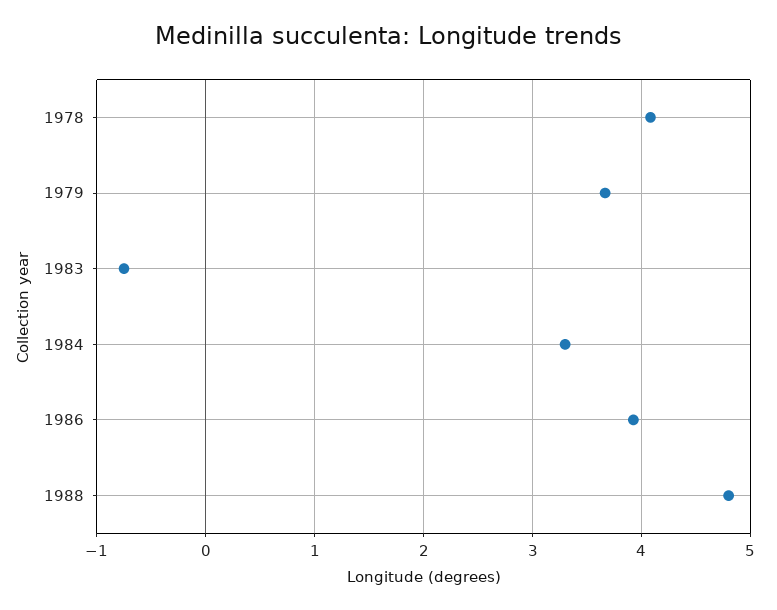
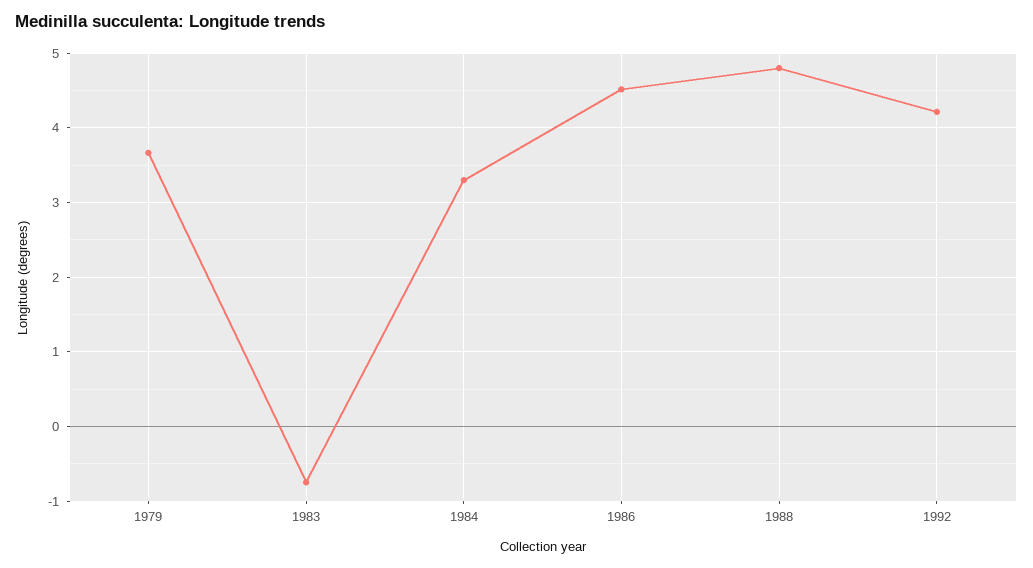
1978: 4.1 -> none
1986: 3.9 -> 4.5
1992: none -> 4.2

